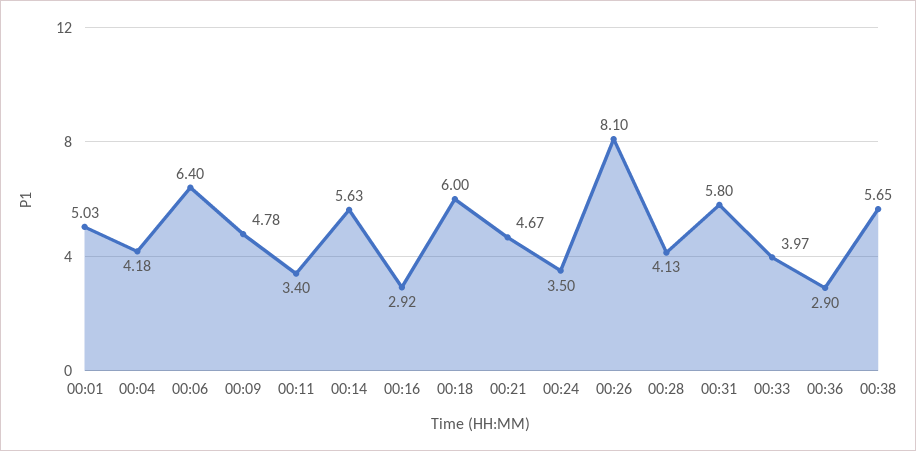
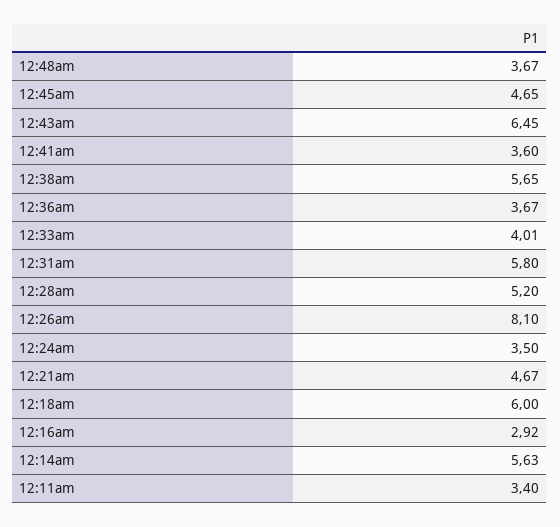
00:01: 5.03 -> none
00:04: 4.18 -> none
00:06: 6.4 -> none
00:09: 4.78 -> none
00:28: 4.13 -> 5.2
00:33: 3.97 -> 4.01
00:36: 2.9 -> 3.67
12:48am: none -> 3.67
12:45am: none -> 4.65
12:43am: none -> 6.45
12:41am: none -> 3.6

